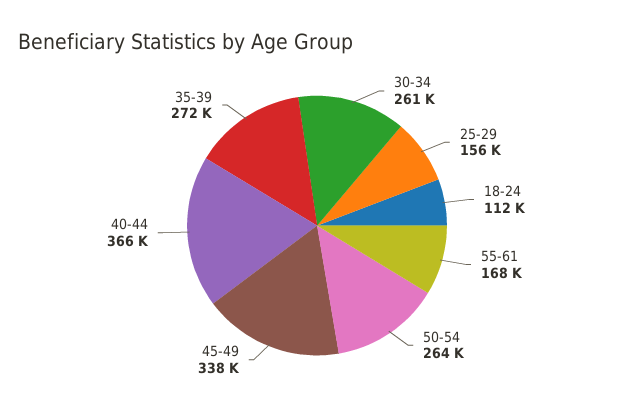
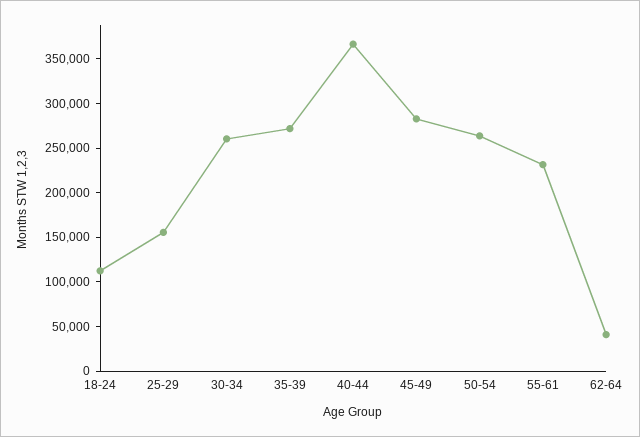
55-61: 168000 -> 230000
45-49: 338000 -> 280000
62-64: none -> 40000

